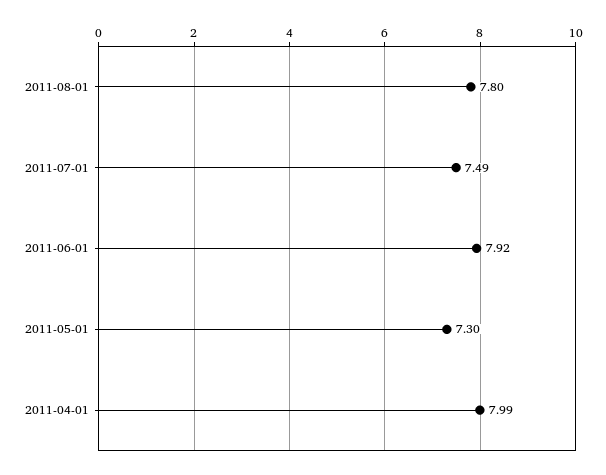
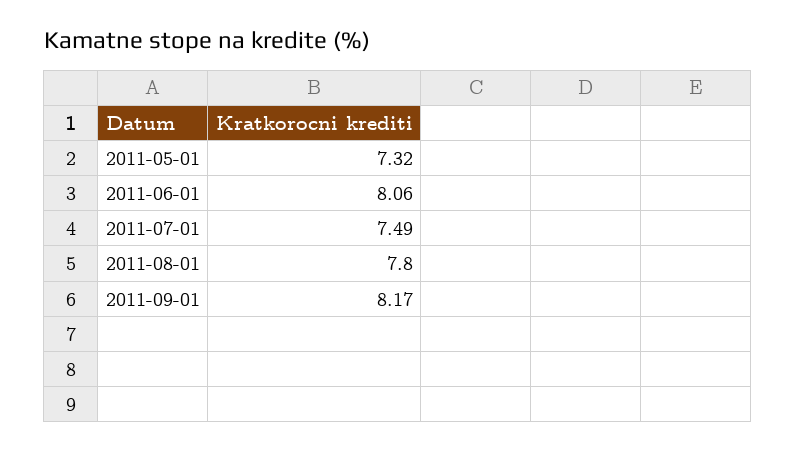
2011-06-01: 7.92 -> 8.06
2011-05-01: 7.3 -> 7.32
2011-04-01: 7.99 -> none
2011-09-01: none -> 8.17

